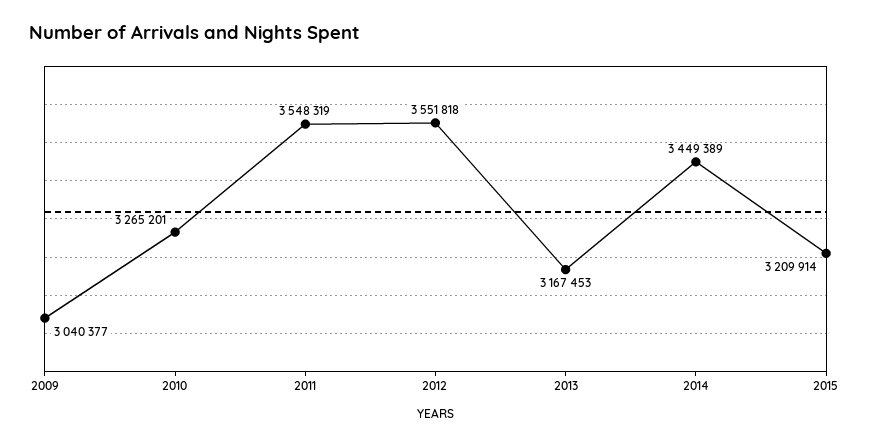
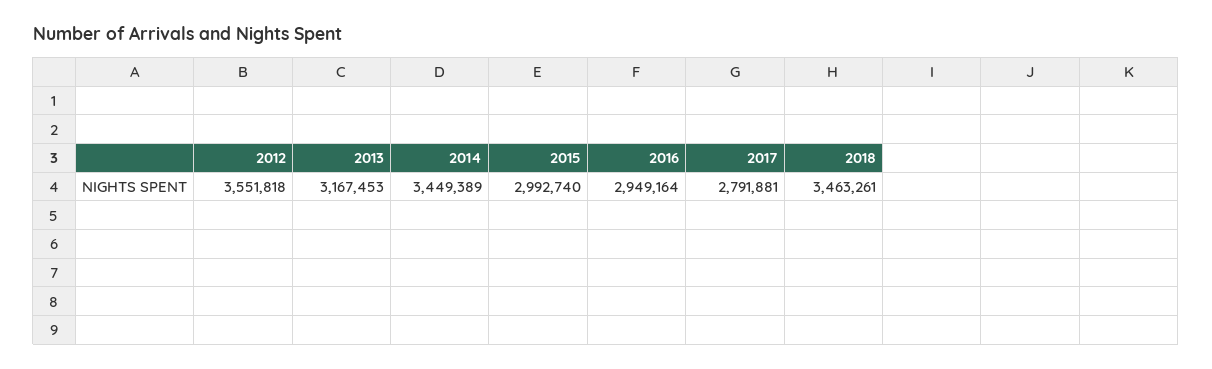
2009: 3040377 -> none
2010: 3265201 -> none
2011: 3548319 -> none
2015: 3209914 -> 2992740
2016: none -> 2949164
2017: none -> 2791881
2018: none -> 3463261

